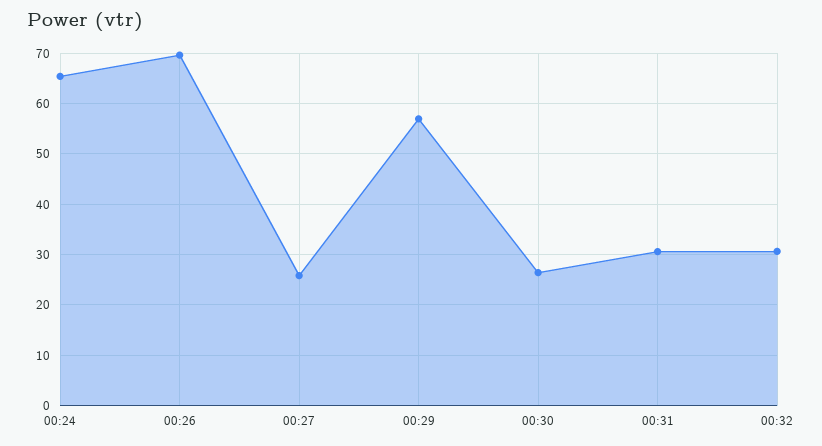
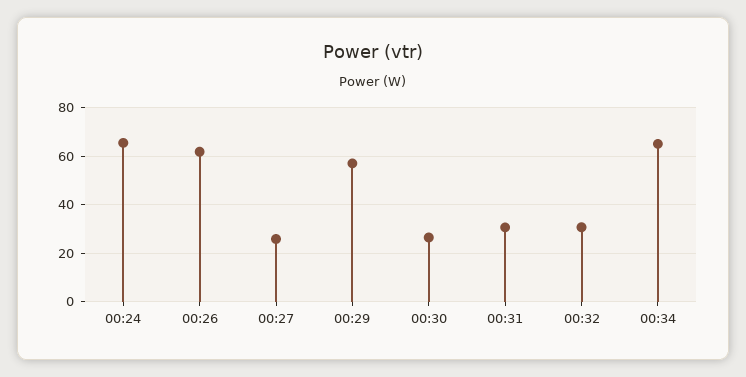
00:26: 70 -> 62.5
00:34: none -> 65

